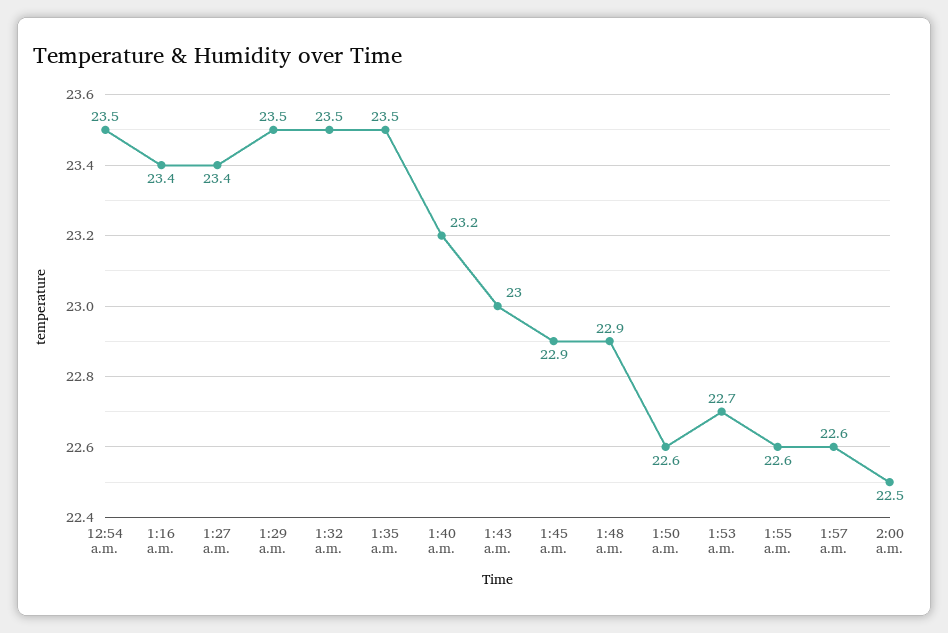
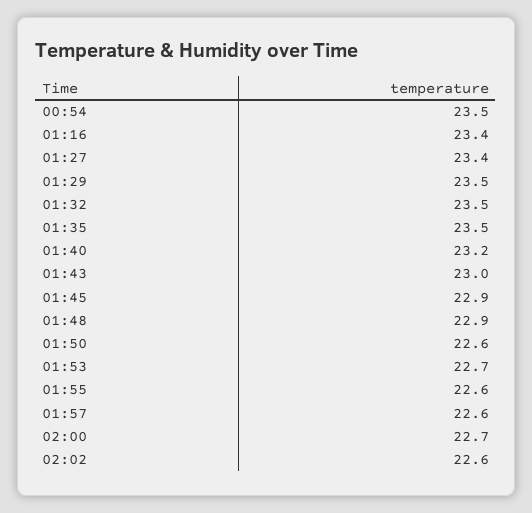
2:00 a.m.: 22.5 -> 22.7
02:02: none -> 22.6

